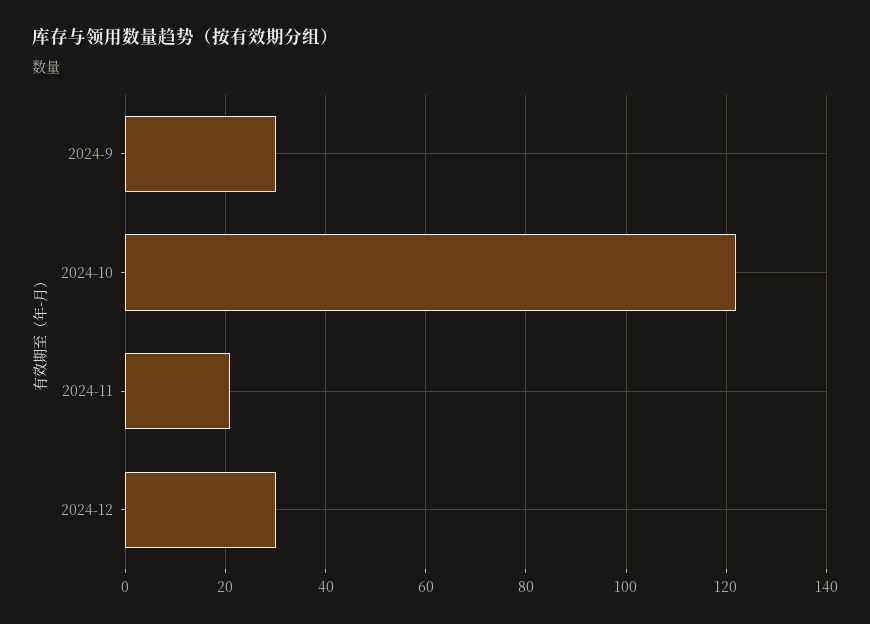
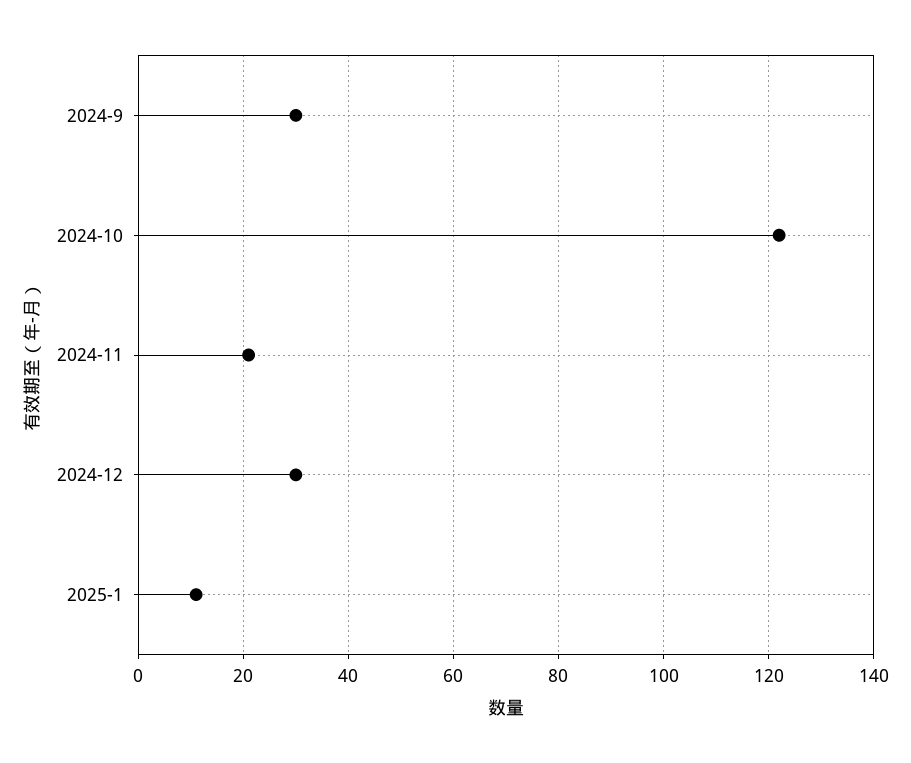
2025-1: none -> 10

